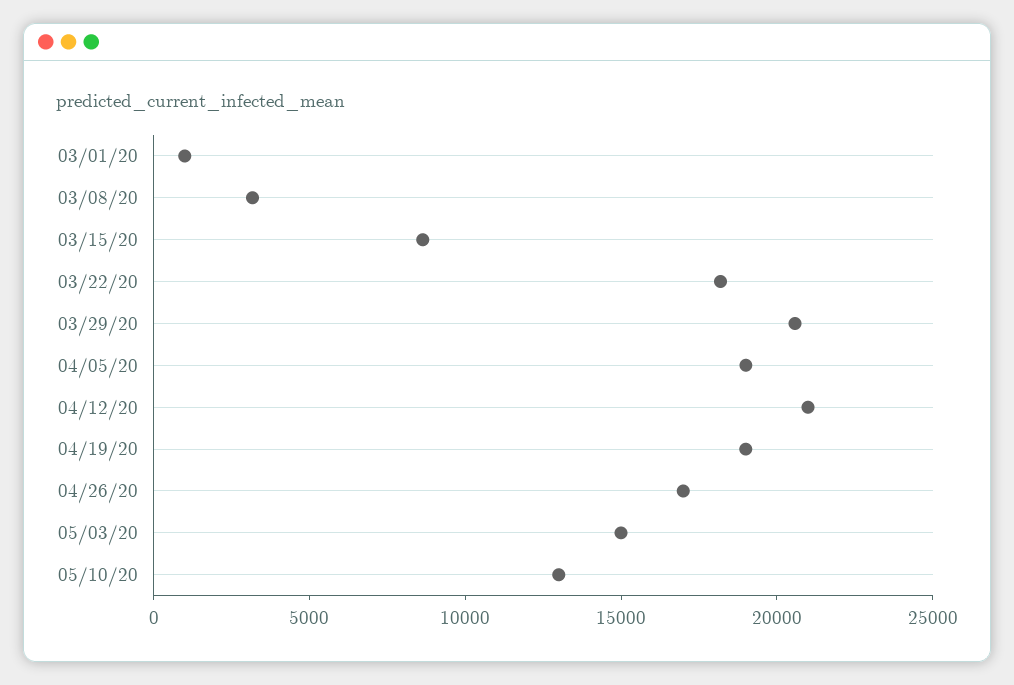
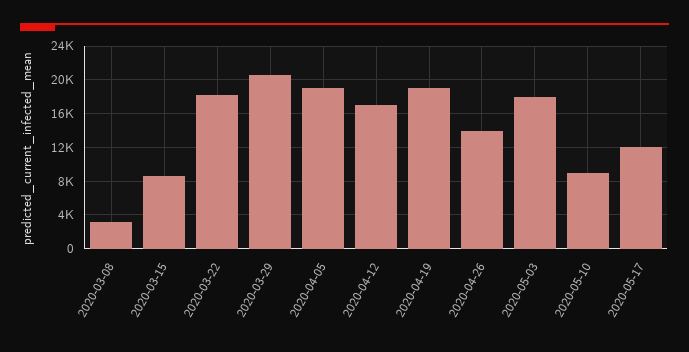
03/01/20: 1000 -> none
04/12/20: 21000 -> 17000
04/26/20: 17000 -> 14000
05/03/20: 15000 -> 18000
05/10/20: 13000 -> 9000
2020-05-17: none -> 12000

